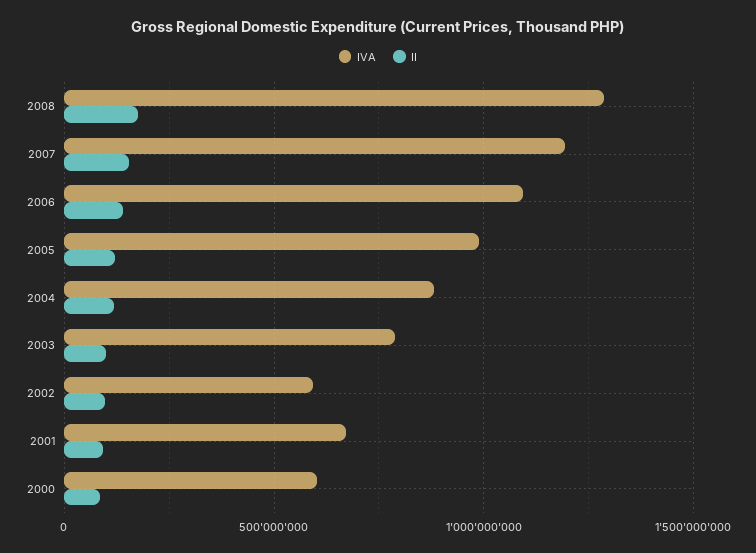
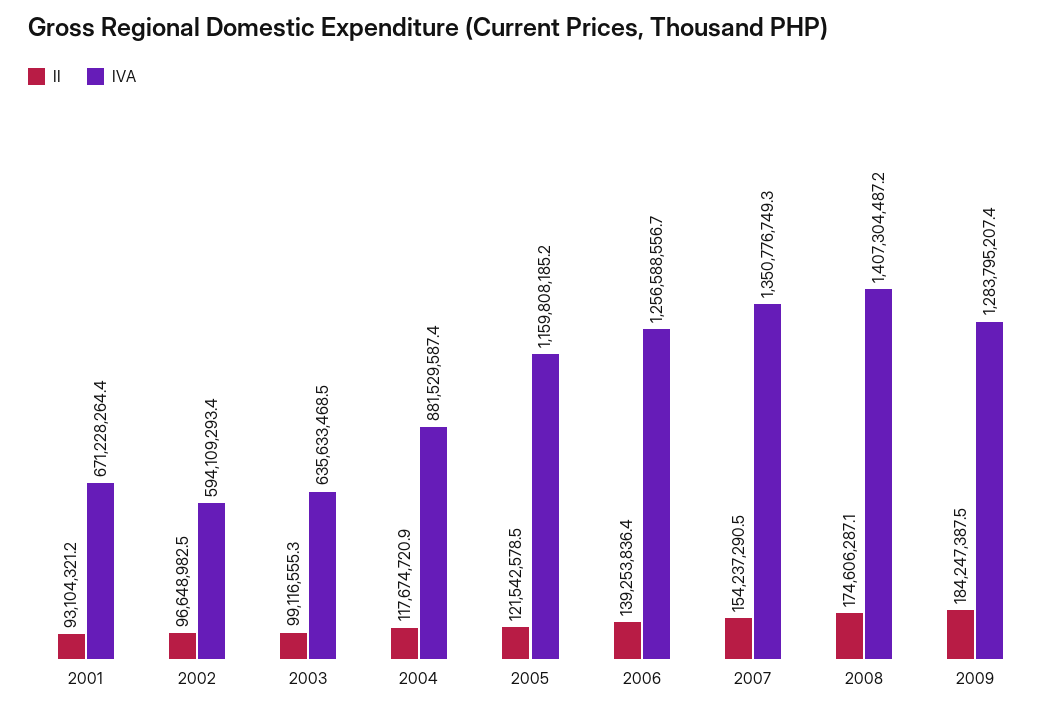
IVA, 2008: 1300000000 -> 1407304487.2
IVA, 2007: 1200000000 -> 1350776749.3
IVA, 2006: 1100000000 -> 1256588556.7
IVA, 2005: 1000000000 -> 1159808185.2
IVA, 2003: 800000000 -> 635633468.5
IVA, 2000: 600000000 -> none
II, 2000: 100000000 -> none
II, 2009: none -> 184247387.5
IVA, 2009: none -> 1283795207.4

